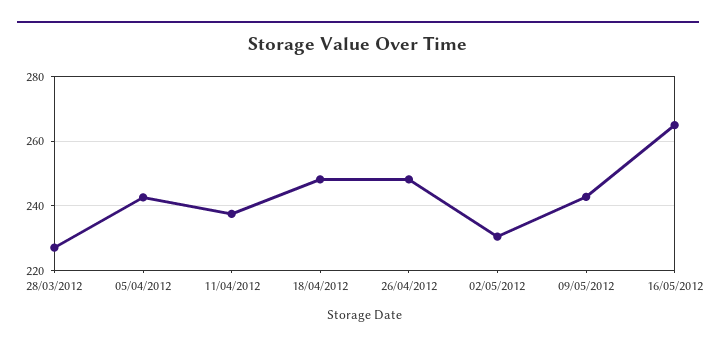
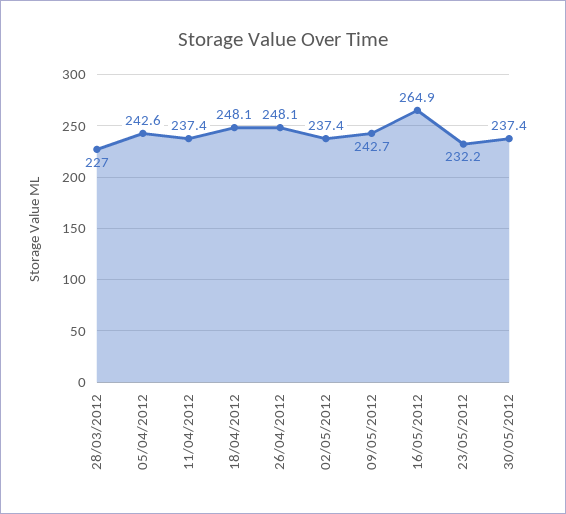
02/05/2012: 230 -> 237.4
23/05/2012: none -> 232.2
30/05/2012: none -> 237.4

